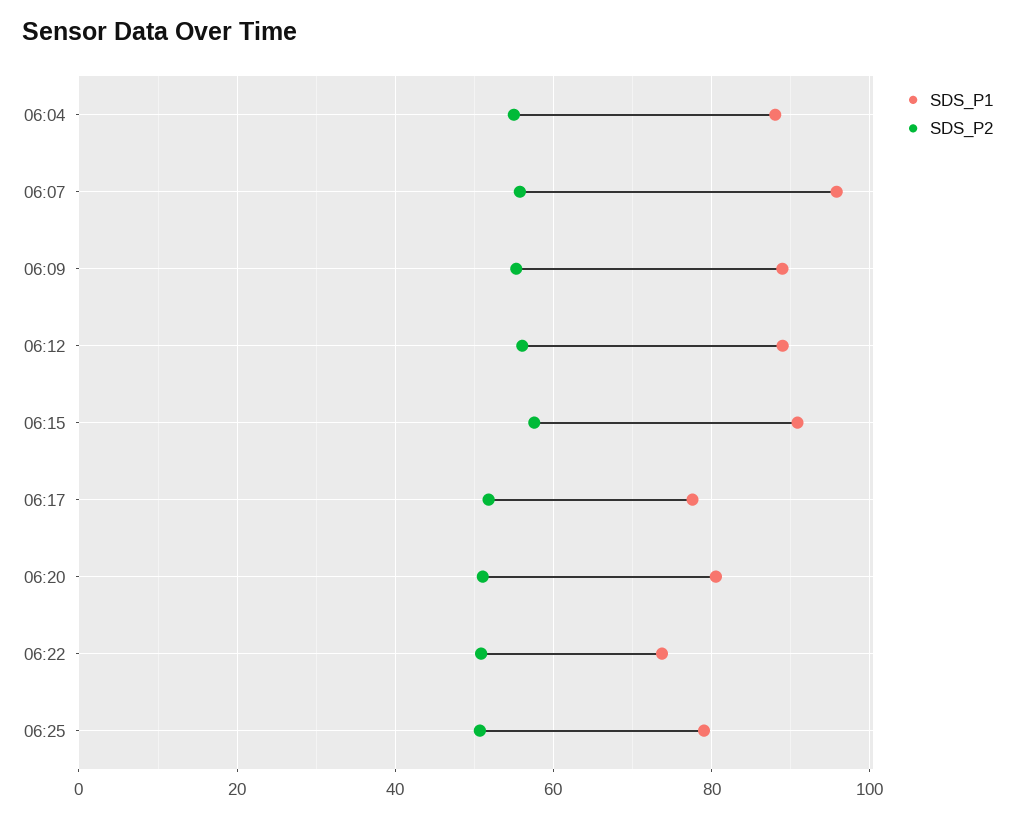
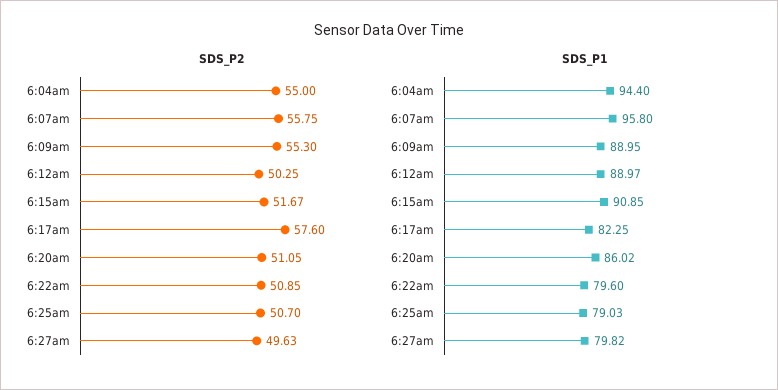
SDS_P1, 06:04: 88 -> 94.4
SDS_P2, 06:12: 56 -> 50.25
SDS_P2, 06:15: 58 -> 51.67
SDS_P1, 06:17: 78 -> 82.25
SDS_P2, 06:17: 52 -> 57.6
SDS_P1, 06:20: 80 -> 86.02
SDS_P1, 06:22: 74 -> 79.6
SDS_P2, 6:27am: none -> 49.63
SDS_P1, 6:27am: none -> 79.82

